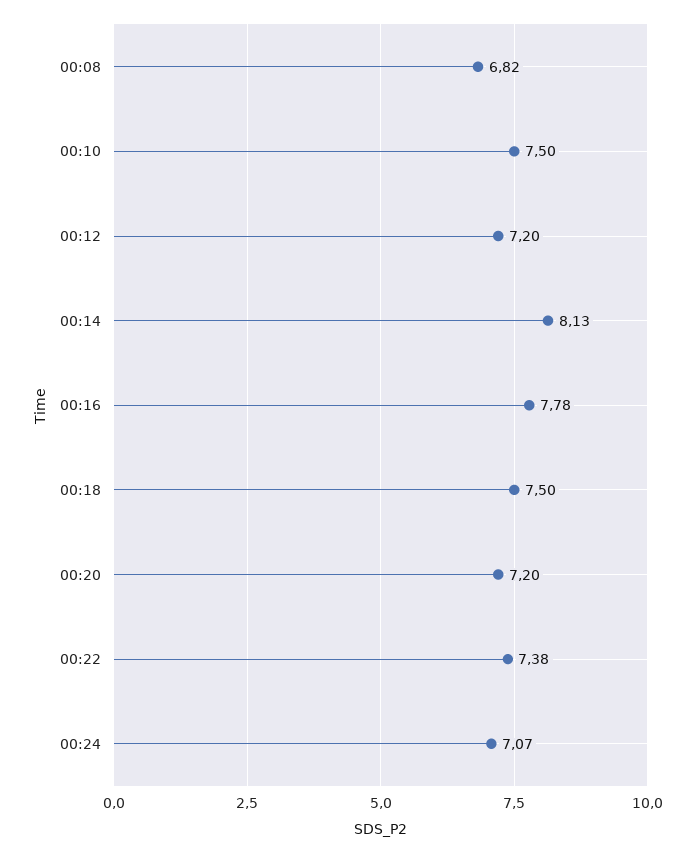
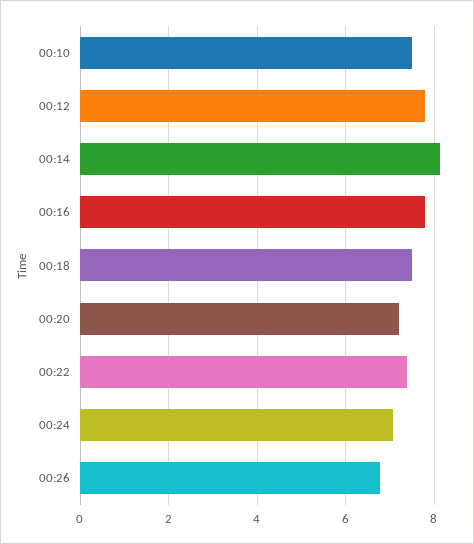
00:08: 6.82 -> none
00:12: 7.2 -> 7.8
00:26: none -> 6.8

